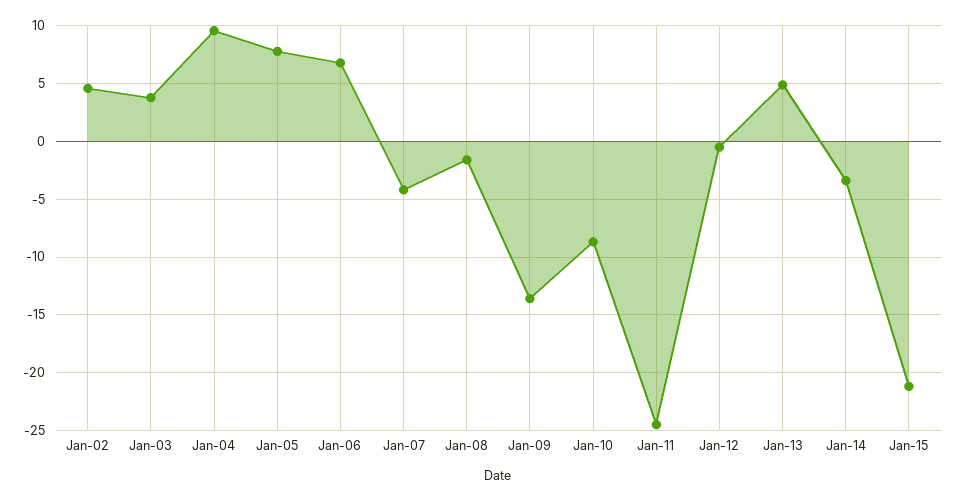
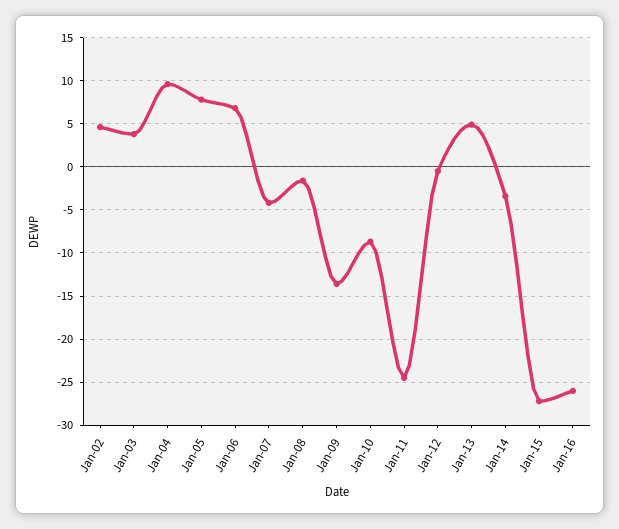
Jan-15: -21 -> -27
Jan-16: none -> -26

